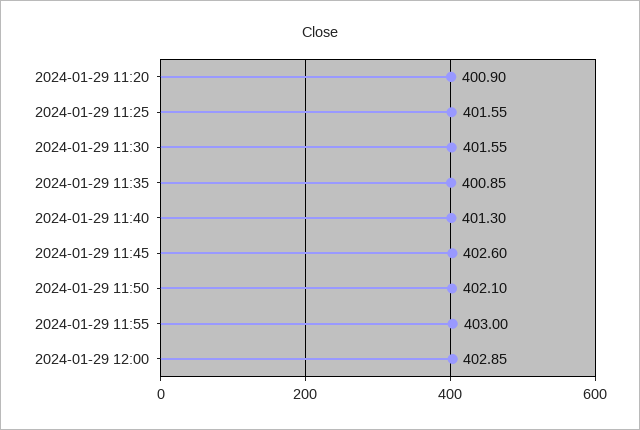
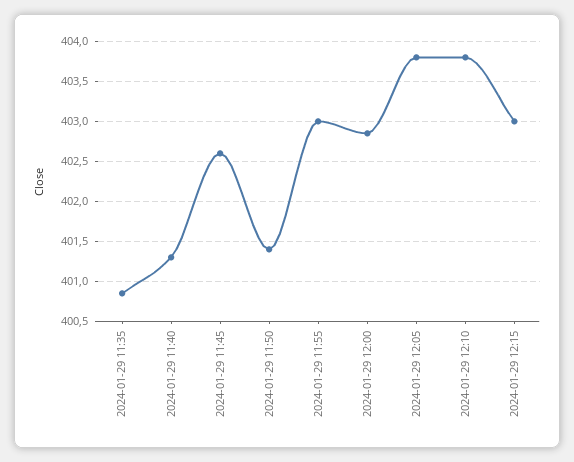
2024-01-29 11:20: 400.9 -> none
2024-01-29 11:25: 401.55 -> none
2024-01-29 11:30: 401.55 -> none
2024-01-29 11:50: 402.1 -> 401.4
2024-01-29 12:05: none -> 403.8
2024-01-29 12:10: none -> 403.8
2024-01-29 12:15: none -> 403

